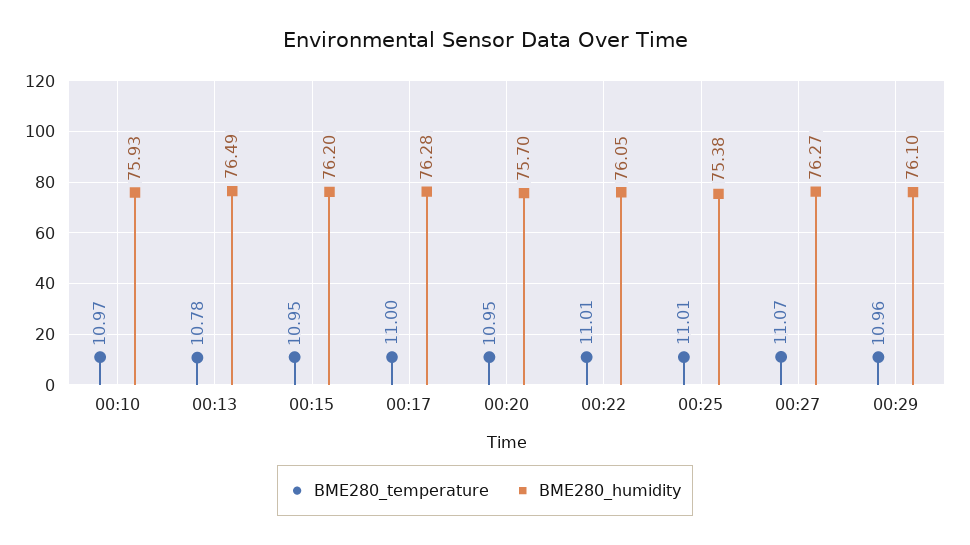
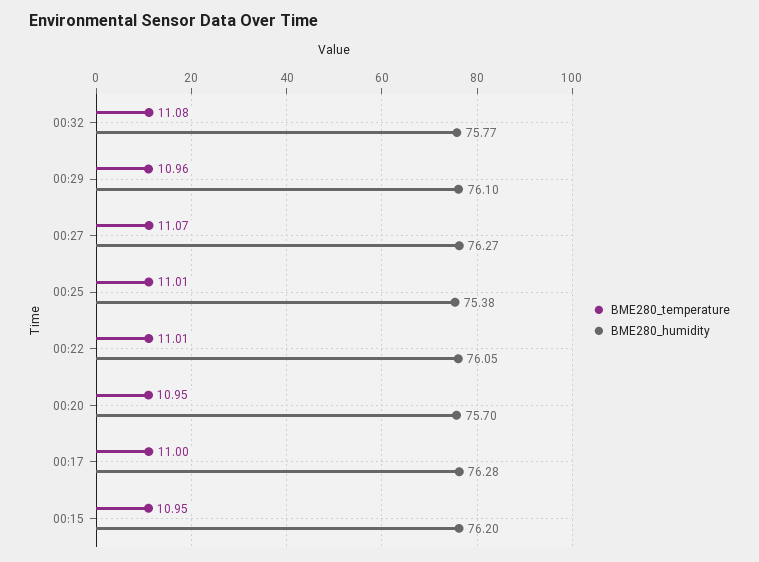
BME280_temperature, 00:10: 10.97 -> none
BME280_humidity, 00:10: 75.93 -> none
BME280_temperature, 00:13: 10.78 -> none
BME280_humidity, 00:13: 76.49 -> none
BME280_temperature, 00:32: none -> 11.08
BME280_humidity, 00:32: none -> 75.77

